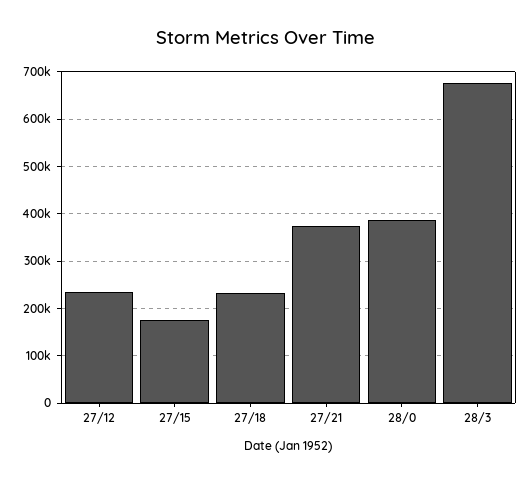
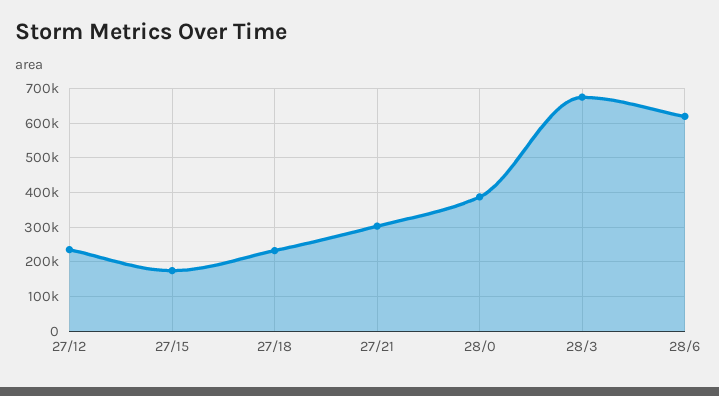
27/21: 380000 -> 300000
28/6: none -> 620000

